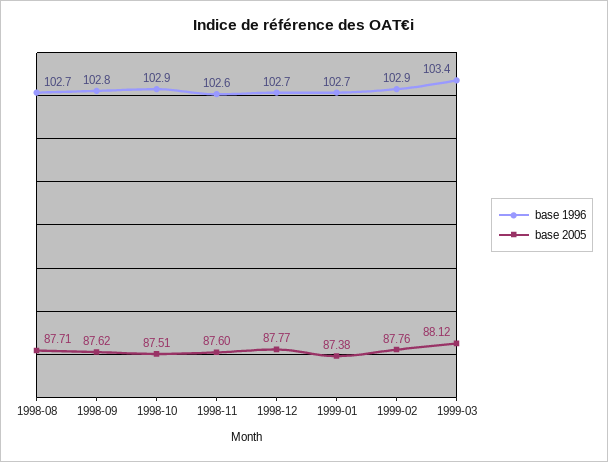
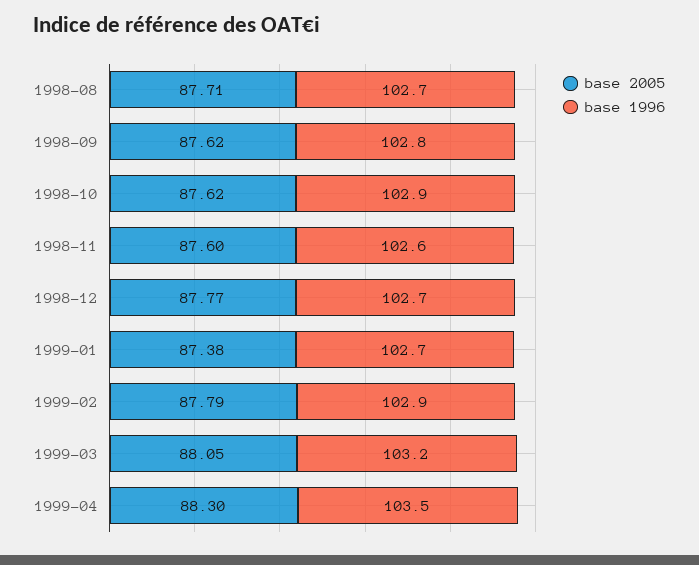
base 2005, 1998-10: 87.51 -> 87.62
base 2005, 1999-02: 87.76 -> 87.79
base 1996, 1999-03: 103.4 -> 103.2
base 2005, 1999-03: 88.12 -> 88.05
base 2005, 1999-04: none -> 88.3
base 1996, 1999-04: none -> 103.5

